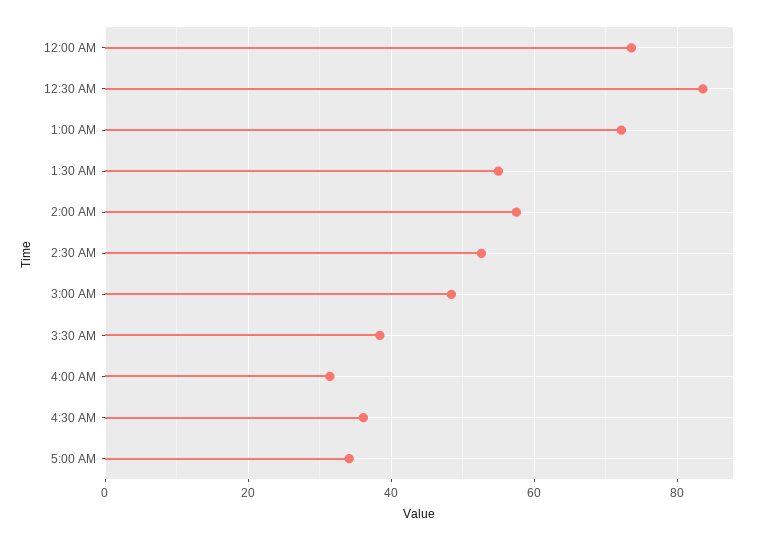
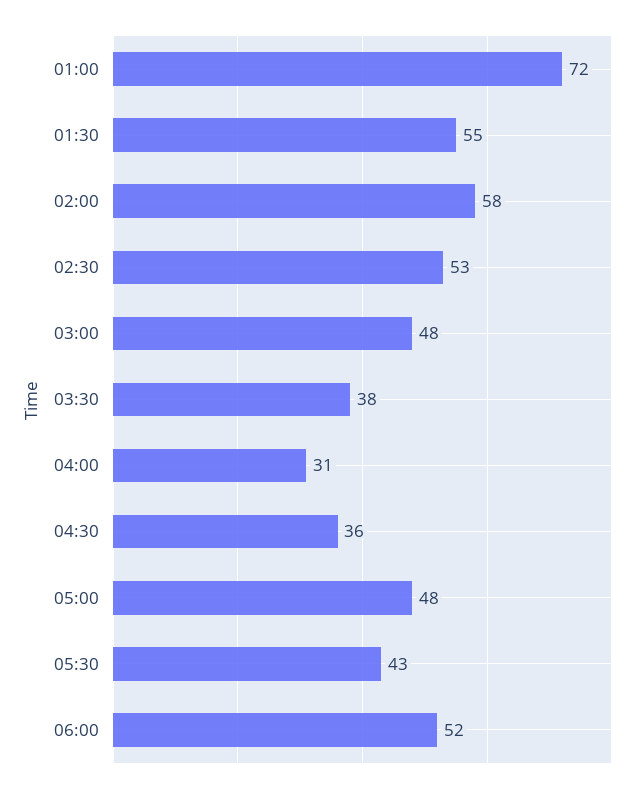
12:00 AM: 74 -> none
12:30 AM: 84 -> none
5:00 AM: 34 -> 48
05:30: none -> 43
06:00: none -> 52

